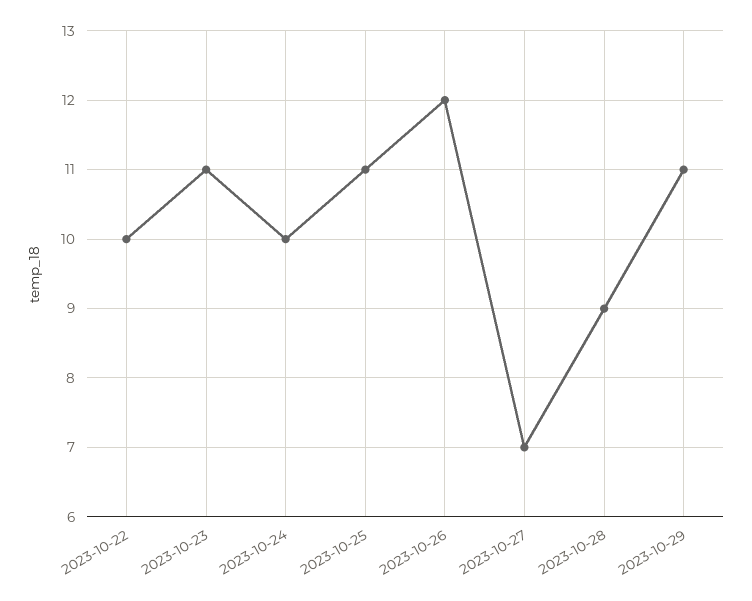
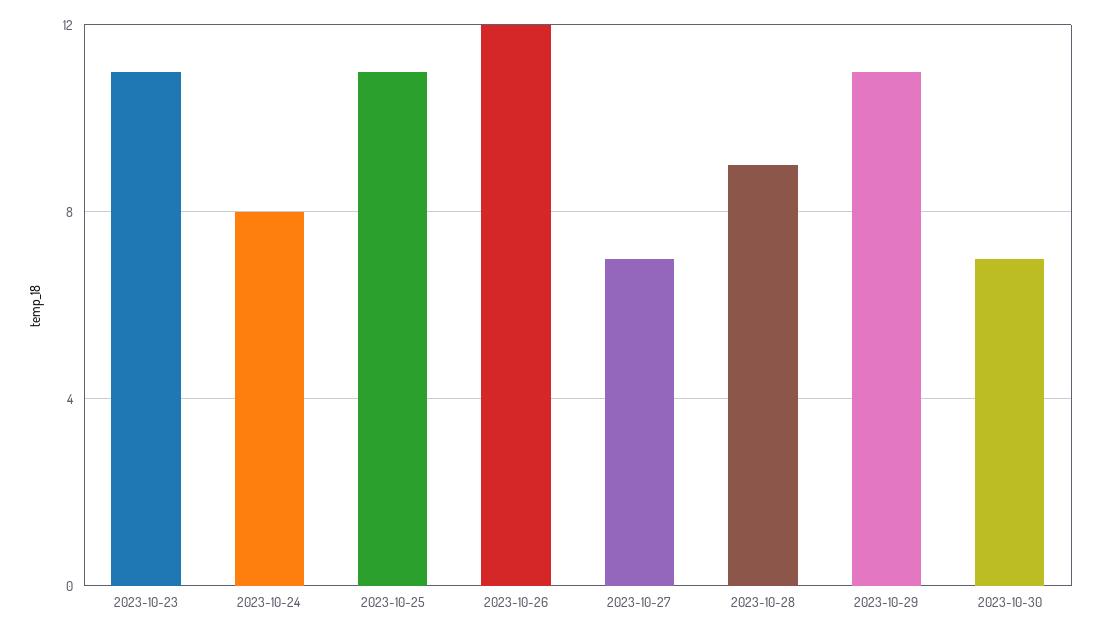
2023-10-22: 10 -> none
2023-10-24: 10 -> 8
2023-10-30: none -> 7

